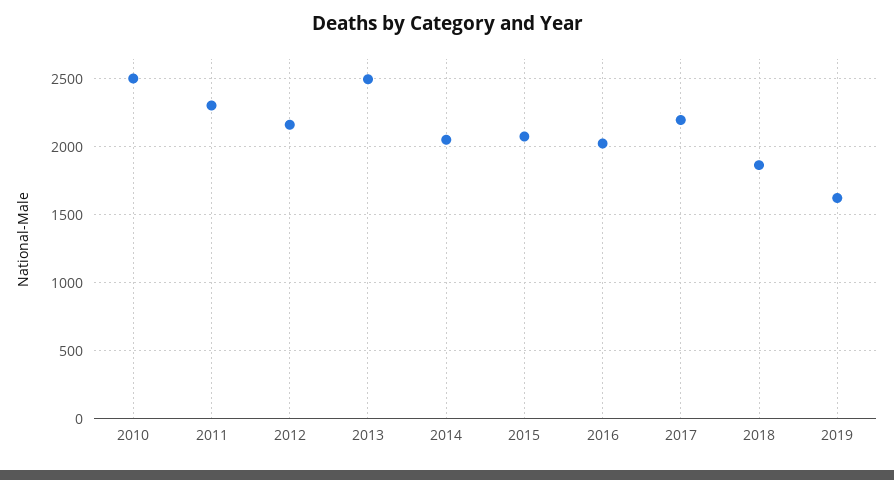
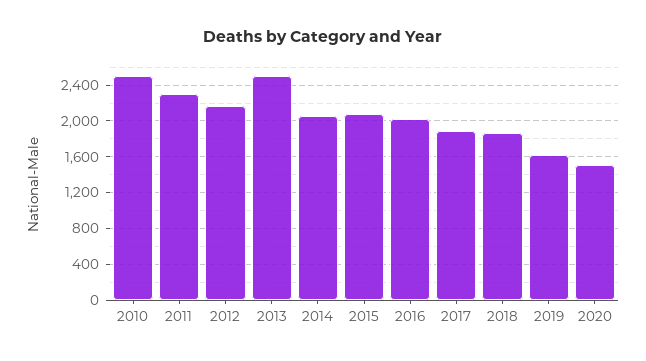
2017: 2200 -> 1900
2020: none -> 1500

